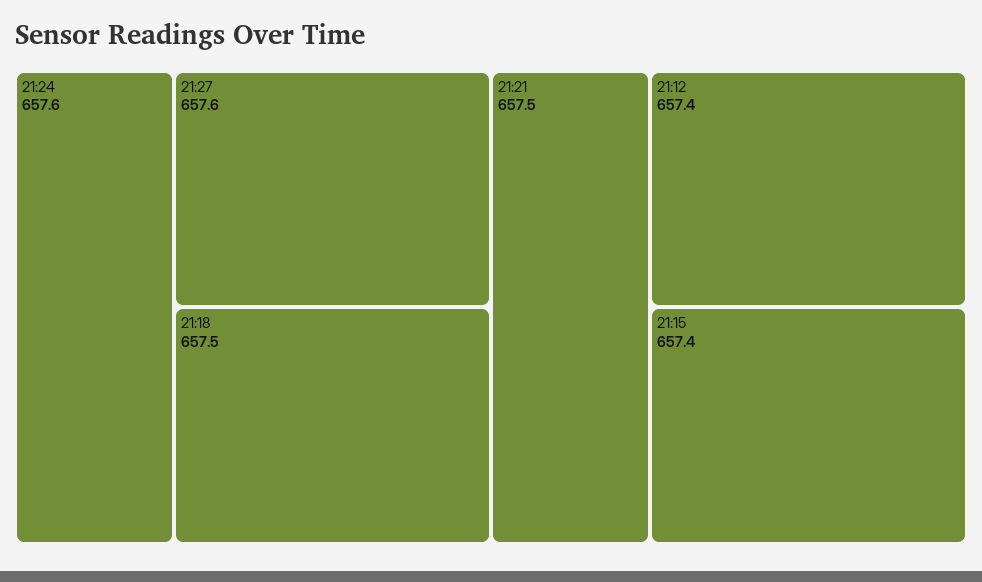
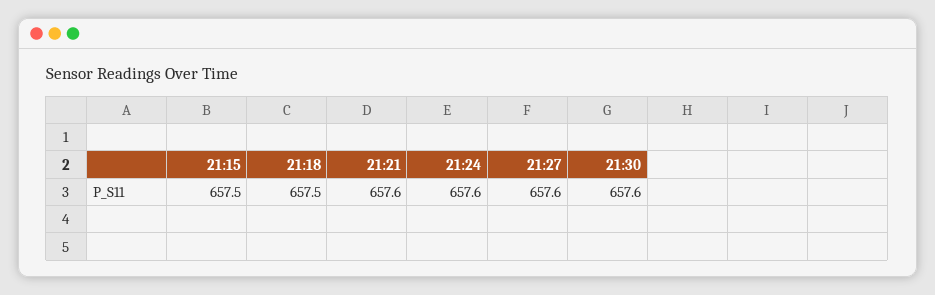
21:21: 657.5 -> 657.6
21:12: 657.4 -> none
21:15: 657.4 -> 657.5
21:30: none -> 657.6

